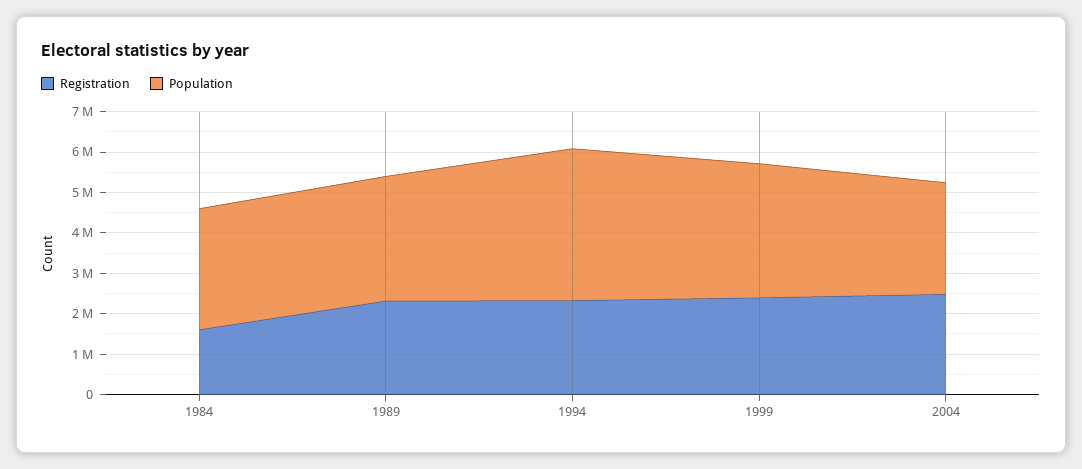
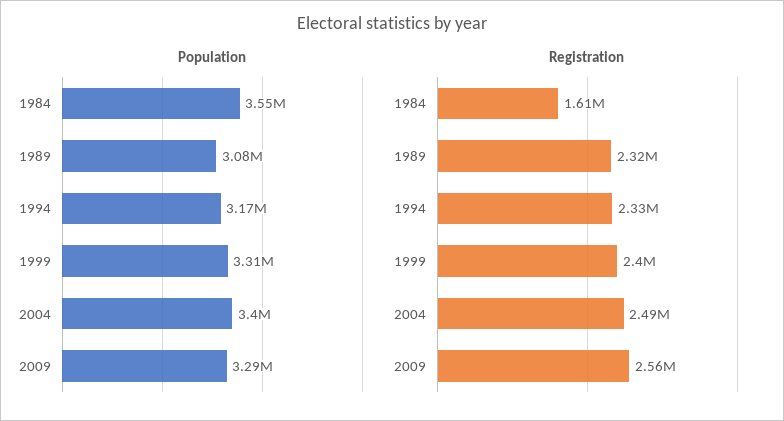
Population, 1984: 3000000 -> 3550000
Population, 1994: 3800000 -> 3170000
Population, 2004: 2800000 -> 3400000
Population, 2009: none -> 3290000
Registration, 2009: none -> 2560000

